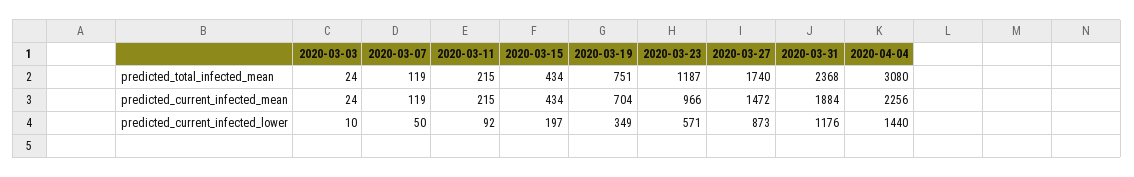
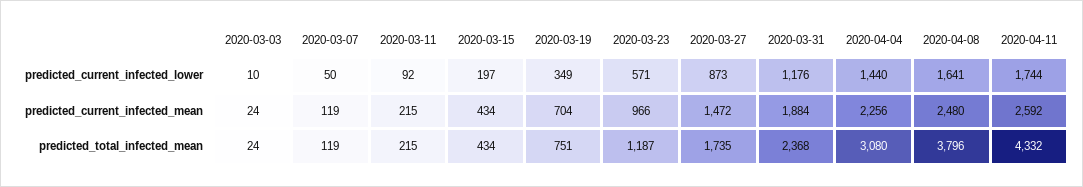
2020-03-27, predicted_total_infected_mean: 1740 -> 1735
2020-04-08, predicted_current_infected_lower: none -> 1641
2020-04-11, predicted_current_infected_lower: none -> 1744
2020-04-08, predicted_current_infected_mean: none -> 2480
2020-04-11, predicted_current_infected_mean: none -> 2592
2020-04-08, predicted_total_infected_mean: none -> 3796
2020-04-11, predicted_total_infected_mean: none -> 4332

